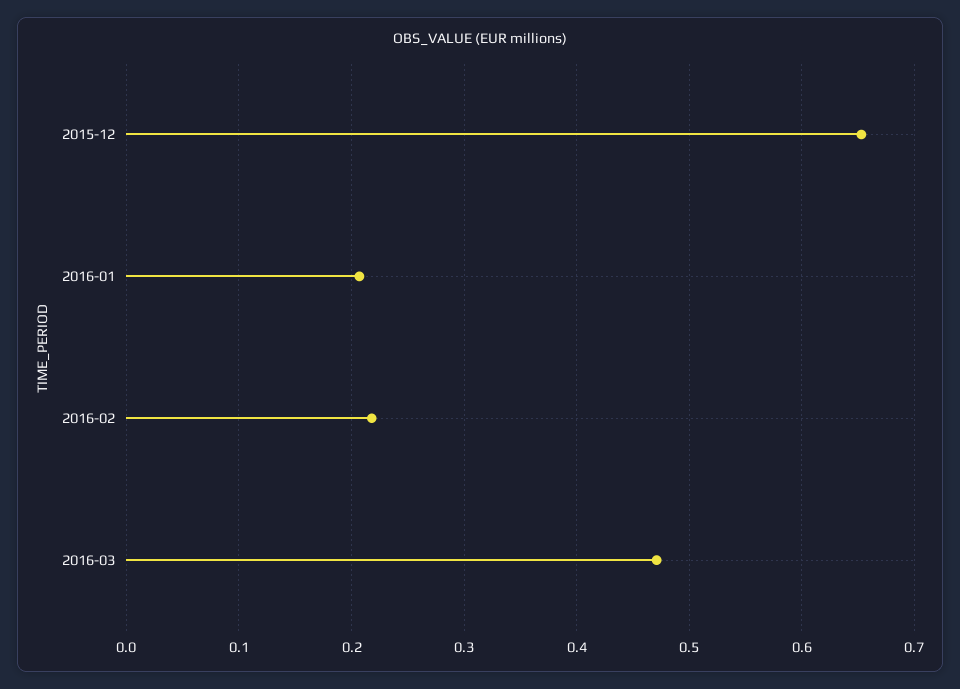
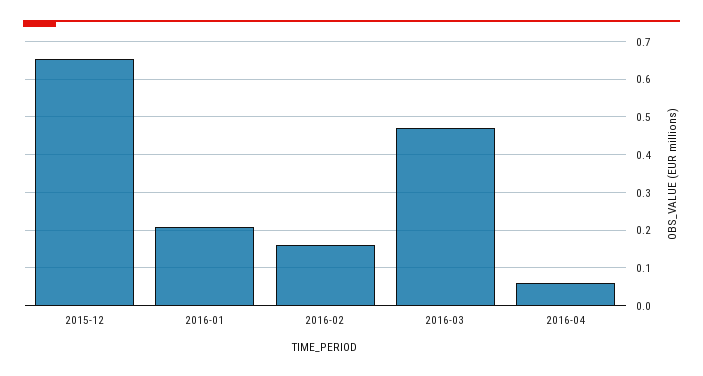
2016-02: 0.22 -> 0.16
2016-04: none -> 0.06

